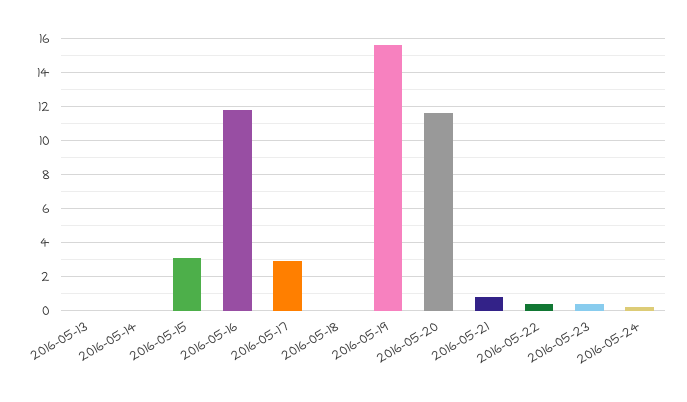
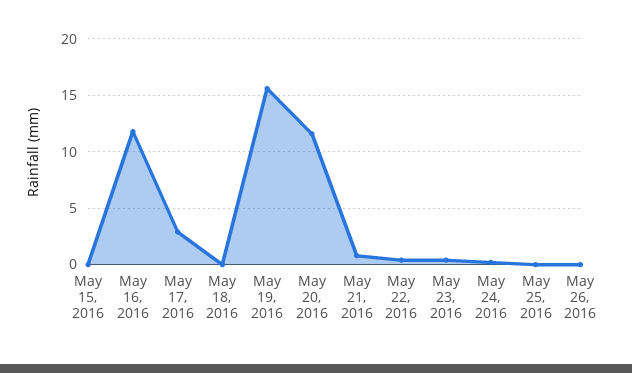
2016-05-13: 0 -> none
2016-05-14: 0 -> none
2016-05-15: 3 -> 0
May 25, 2016: none -> 0
May 26, 2016: none -> 0

